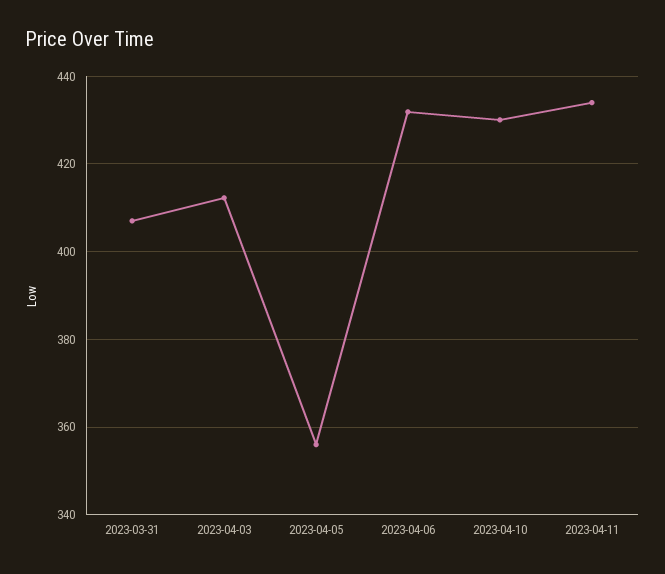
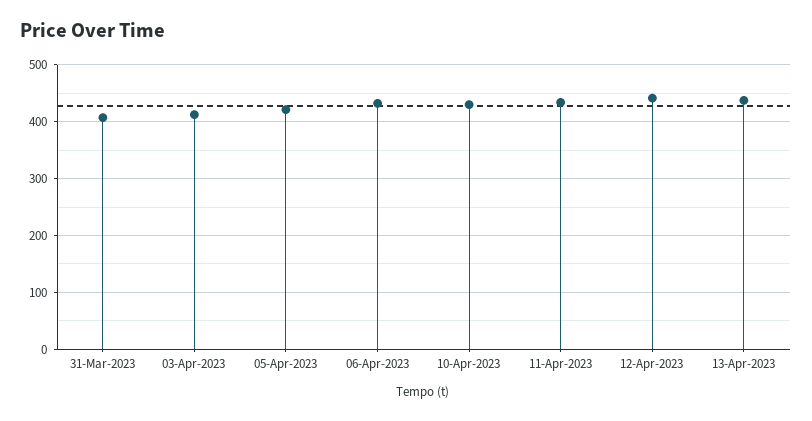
2023-04-05: 356 -> 420
12-Apr-2023: none -> 440
13-Apr-2023: none -> 440

